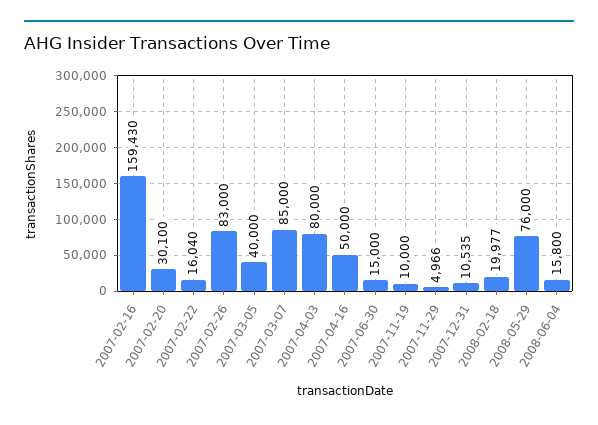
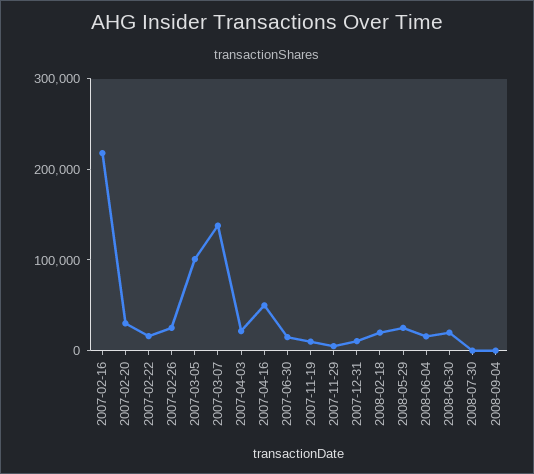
2007-02-16: 159430 -> 220000
2007-02-26: 83000 -> 20000
2007-03-05: 40000 -> 100000
2007-03-07: 85000 -> 140000
2007-04-03: 80000 -> 20000
2008-05-29: 76000 -> 20000
2008-06-30: none -> 20000
2008-07-30: none -> 0
2008-09-04: none -> 0

